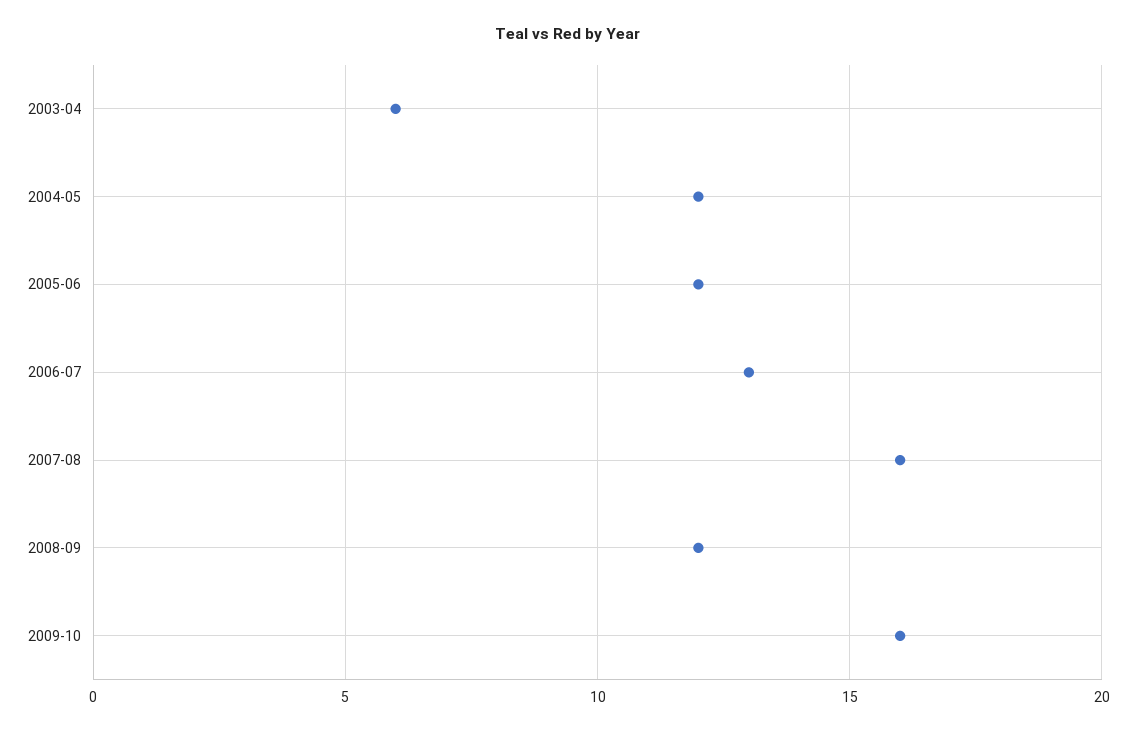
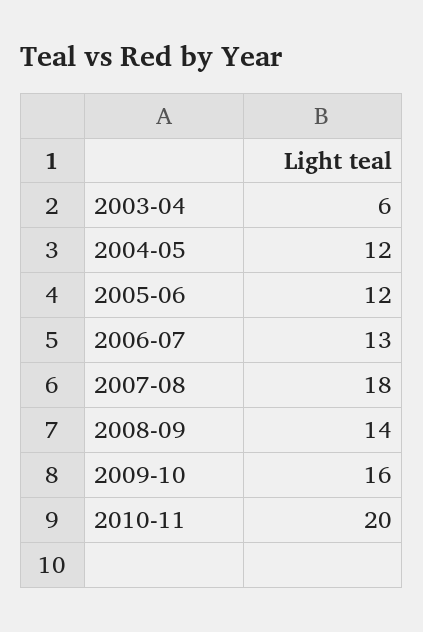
2007-08: 16 -> 18
2008-09: 12 -> 14
2010-11: none -> 20

